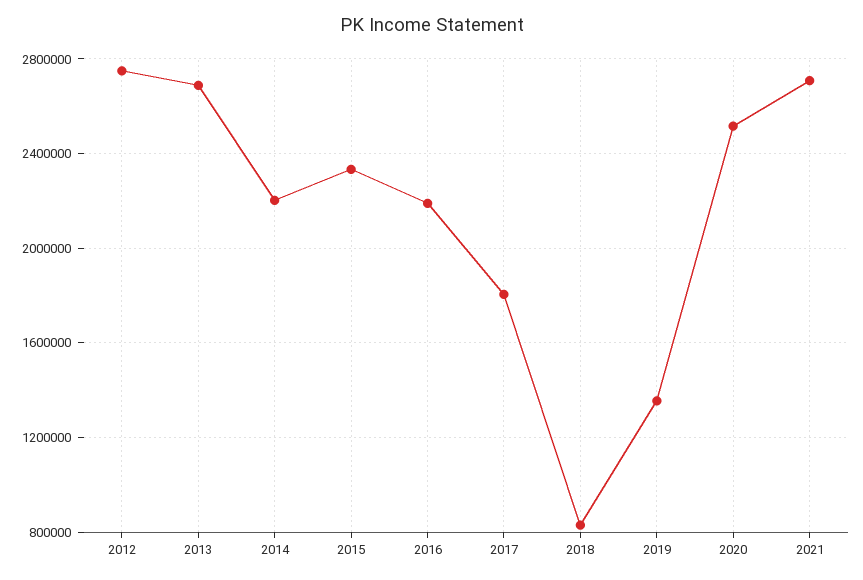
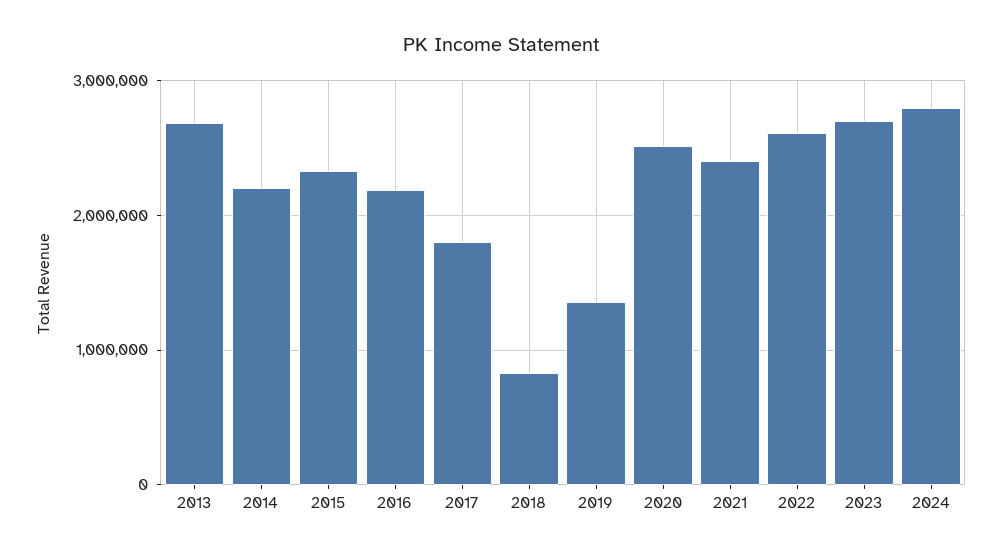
2012: 2750000 -> none
2021: 2700000 -> 2400000
2022: none -> 2600000
2023: none -> 2700000
2024: none -> 2800000

